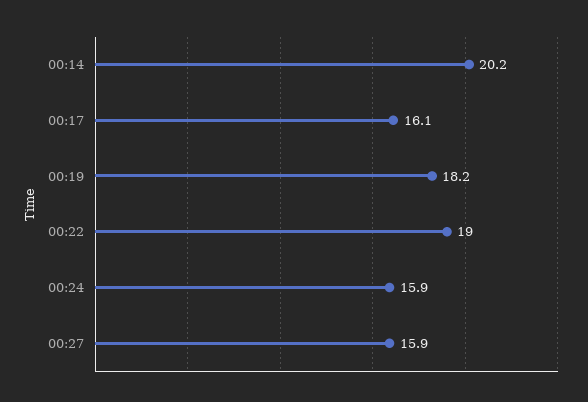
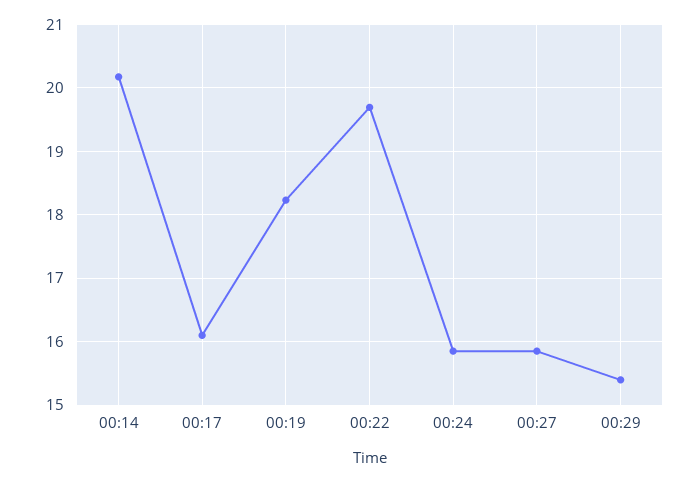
00:22: 19 -> 19.7
00:29: none -> 15.4

